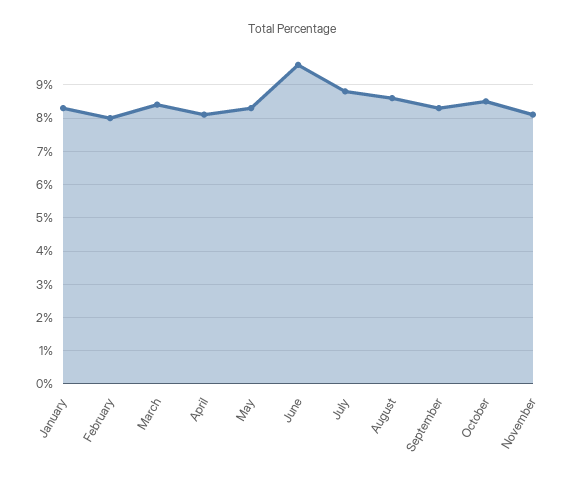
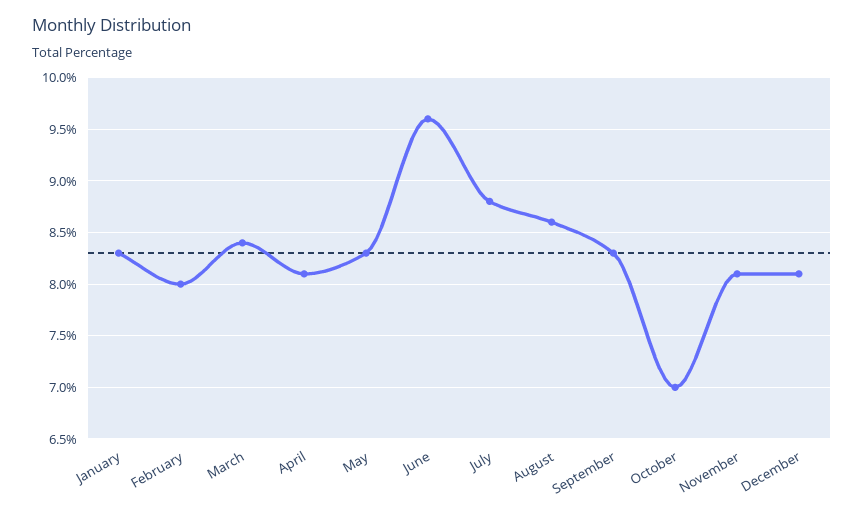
October: 8.5 -> 7
December: none -> 8.1

